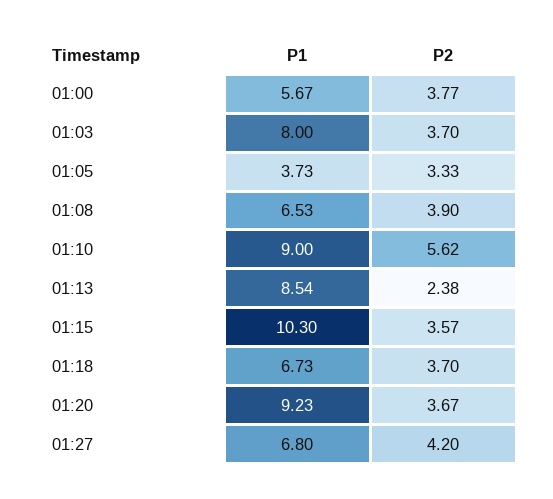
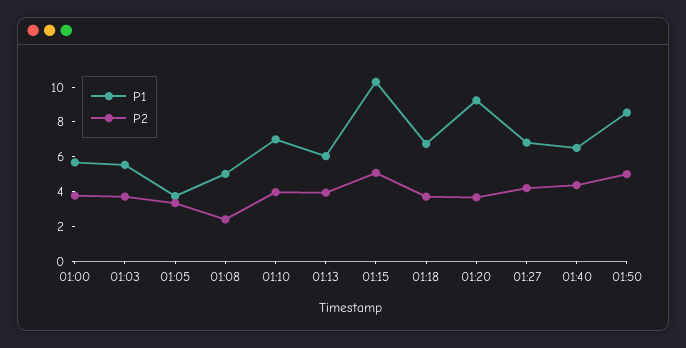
P1, 01:03: 8 -> 5.5
P1, 01:08: 6.53 -> 5
P2, 01:08: 3.9 -> 2.5
P1, 01:10: 9 -> 7
P2, 01:10: 5.62 -> 4
P1, 01:13: 8.54 -> 6
P2, 01:13: 2.38 -> 4
P2, 01:15: 3.57 -> 5
P1, 01:40: none -> 6.5
P2, 01:40: none -> 4.5
P1, 01:50: none -> 8.5
P2, 01:50: none -> 5

